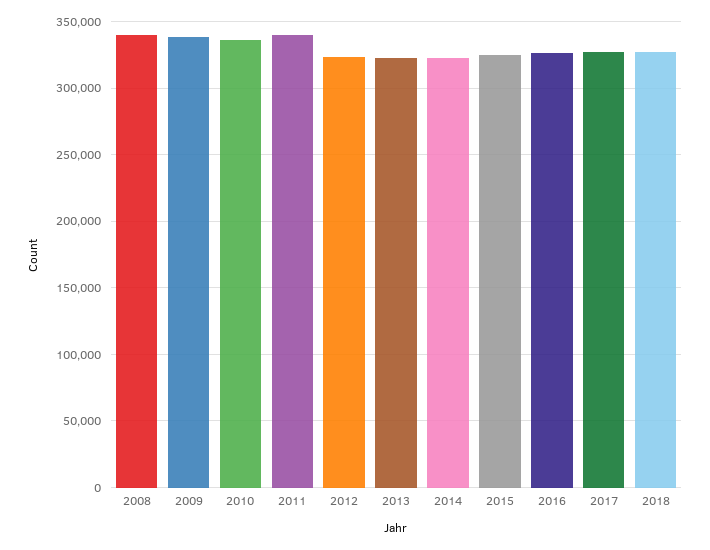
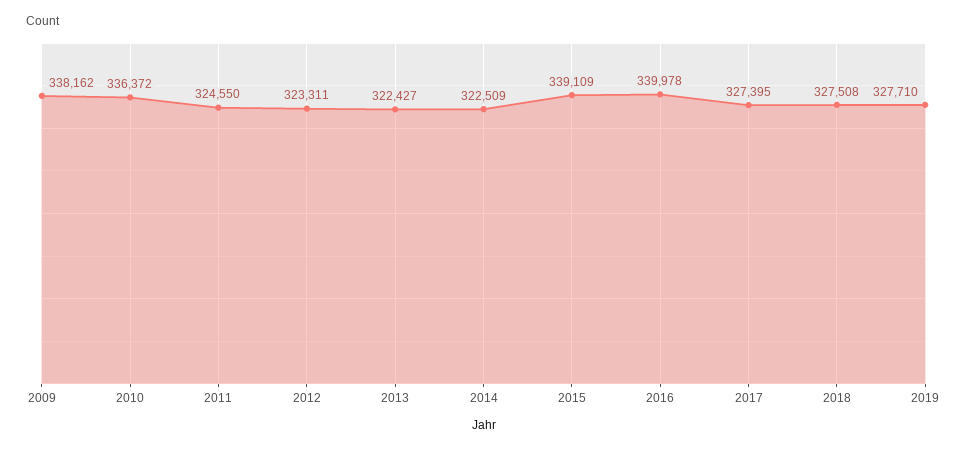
2008: 340000 -> none
2011: 340000 -> 324550
2015: 325000 -> 339109
2016: 325000 -> 339978
2019: none -> 327710

